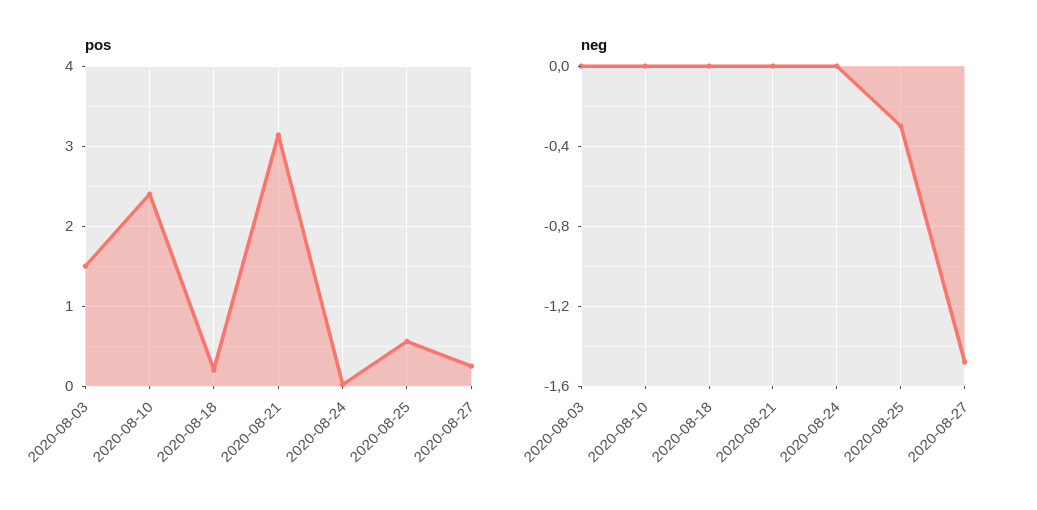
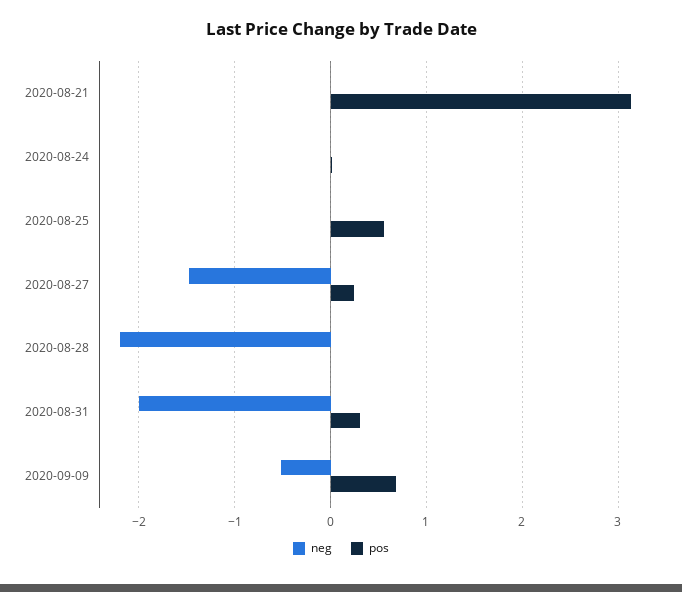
pos, 2020-08-03: 1.5 -> none
pos, 2020-08-10: 2.4 -> none
pos, 2020-08-18: 0.2 -> none
neg, 2020-08-03: 0 -> none
neg, 2020-08-10: 0 -> none
neg, 2020-08-18: 0 -> none
neg, 2020-08-25: -0.3 -> 0
neg, 2020-08-28: none -> -2.2
pos, 2020-08-28: none -> 0
neg, 2020-08-31: none -> -2
pos, 2020-08-31: none -> 0.3
neg, 2020-09-09: none -> -0.5
pos, 2020-09-09: none -> 0.7

